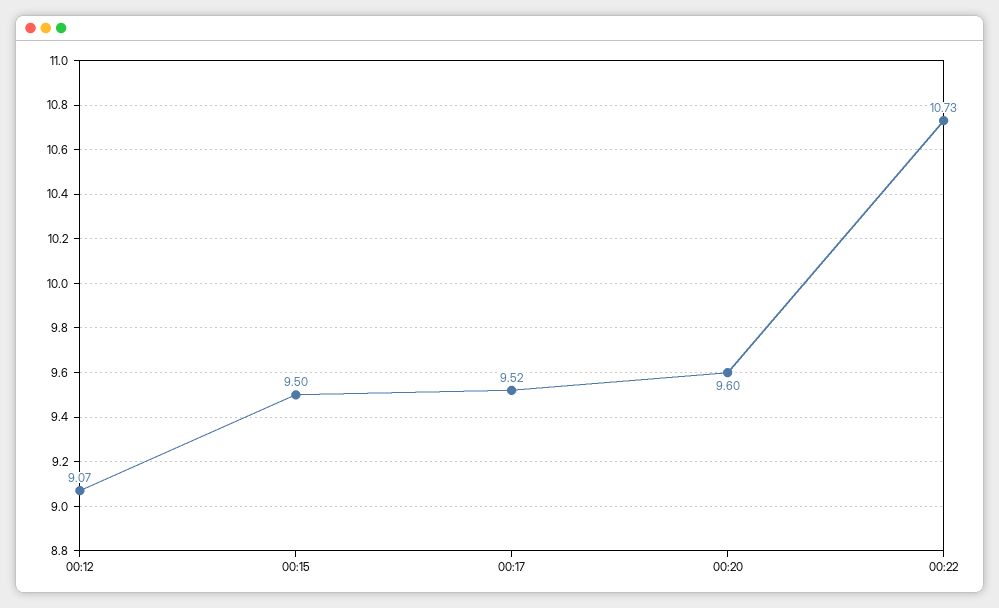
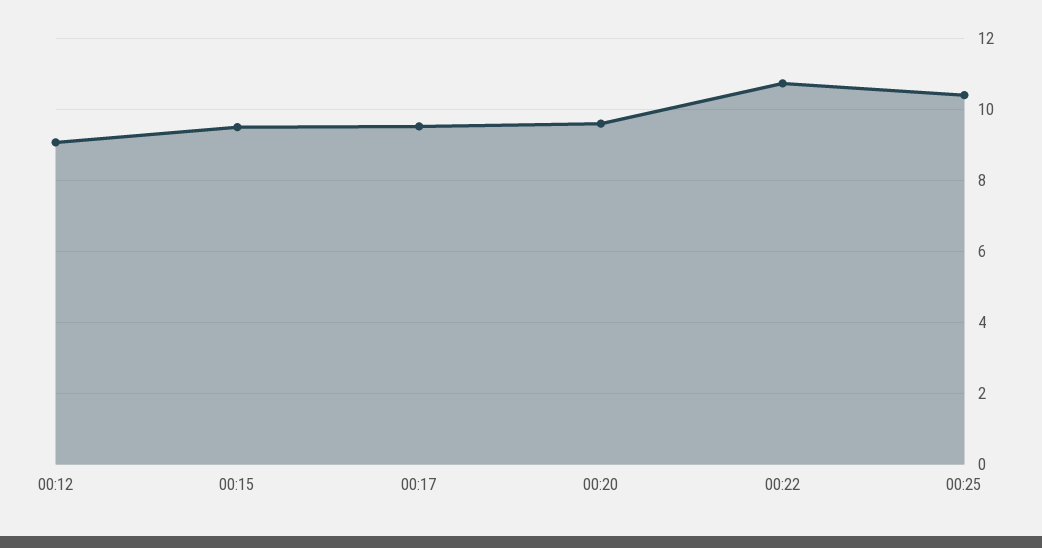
00:25: none -> 10.4

